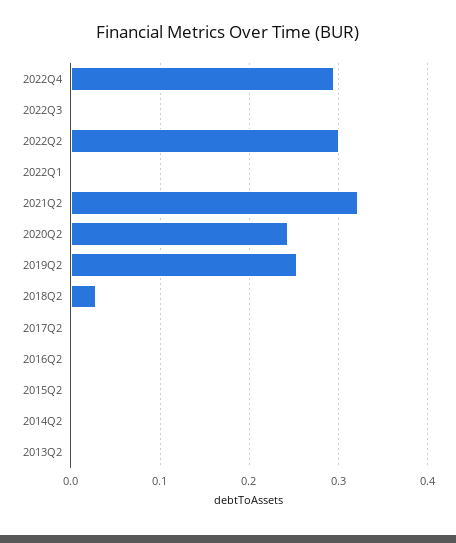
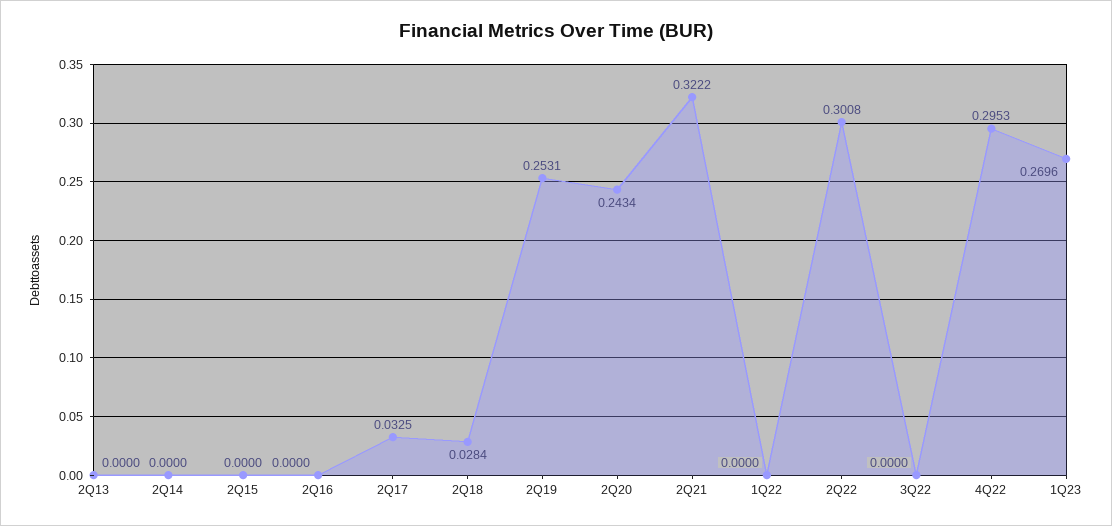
2017Q2: 0 -> 0.0325
1Q23: none -> 0.2696

